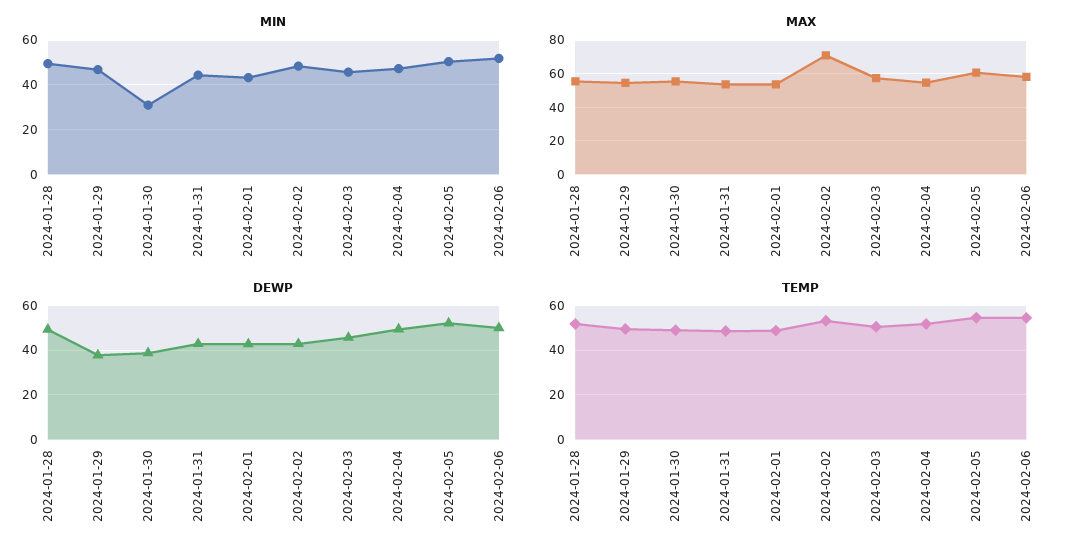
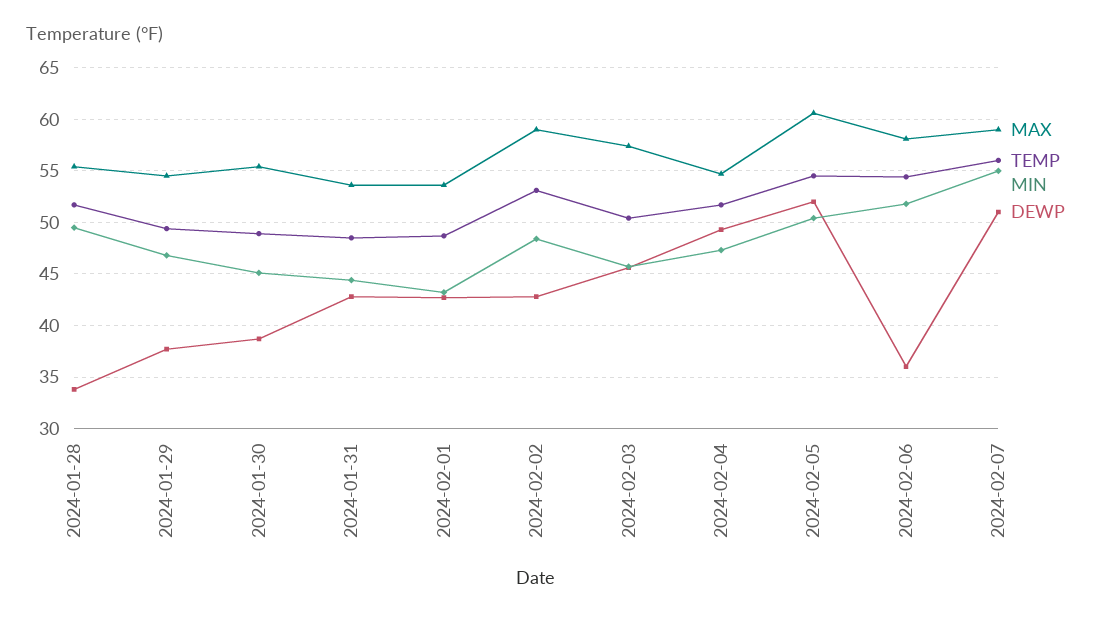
MIN, 2024-01-30: 30 -> 45
MAX, 2024-02-02: 70 -> 59
DEWP, 2024-01-28: 50 -> 34
DEWP, 2024-02-06: 50 -> 36
MAX, 2024-02-07: none -> 59
TEMP, 2024-02-07: none -> 56
MIN, 2024-02-07: none -> 55
DEWP, 2024-02-07: none -> 51

